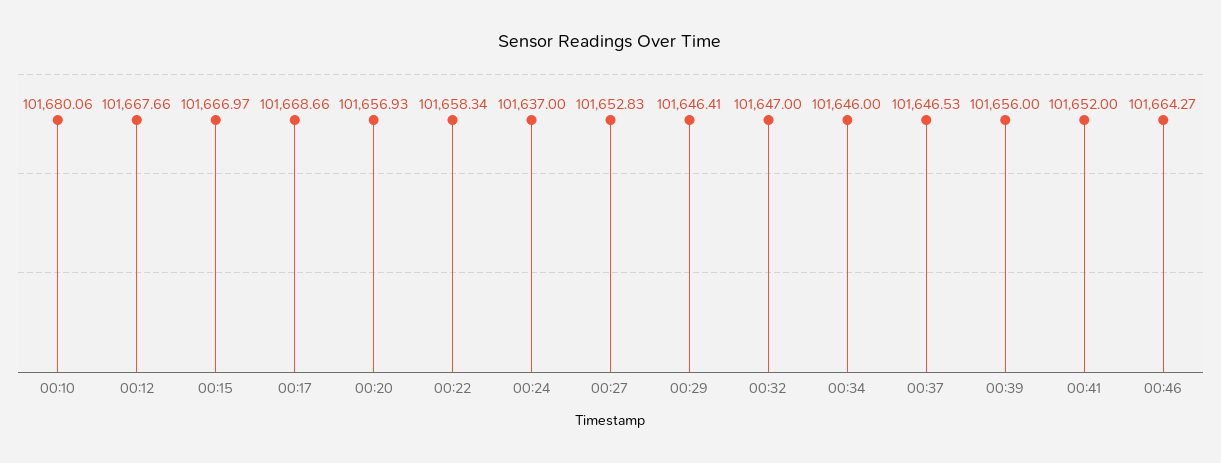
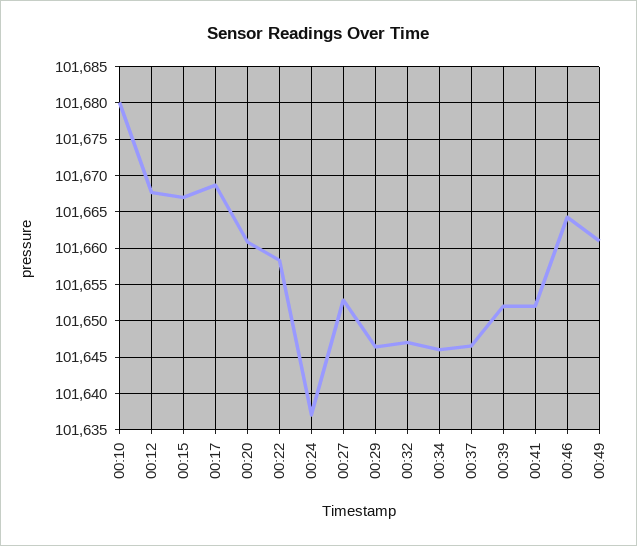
00:20: 101656.93 -> 101661
00:39: 101656 -> 101652
00:49: none -> 101661

